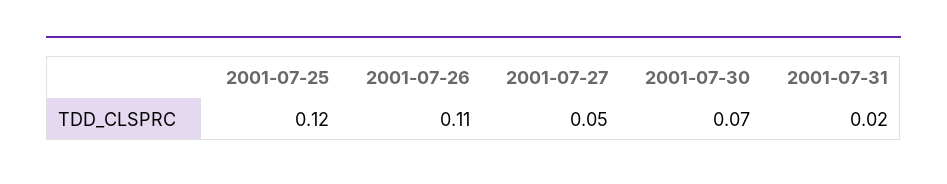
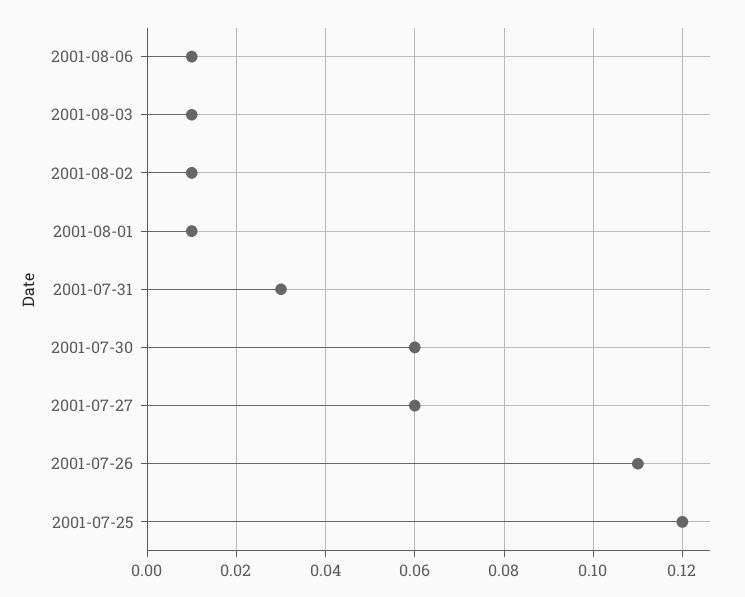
2001-07-27: 0.05 -> 0.06
2001-07-30: 0.07 -> 0.06
2001-07-31: 0.02 -> 0.03
2001-08-06: none -> 0.01
2001-08-03: none -> 0.01
2001-08-02: none -> 0.01
2001-08-01: none -> 0.01

